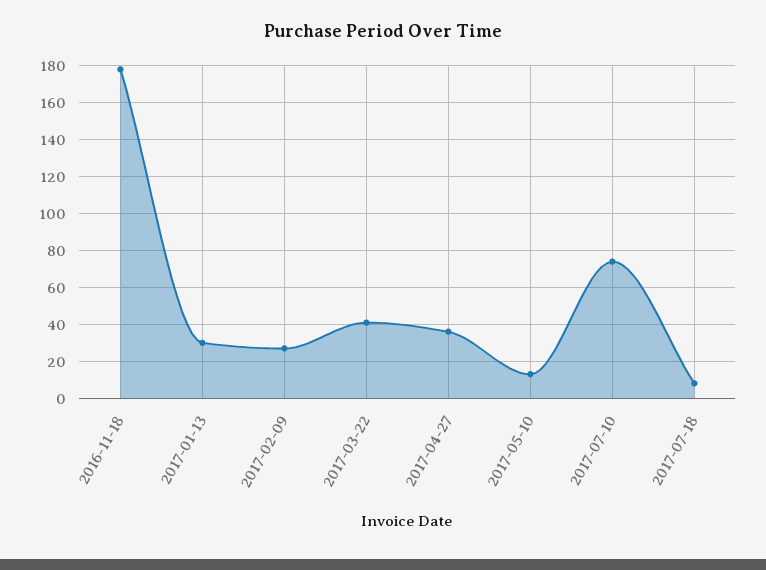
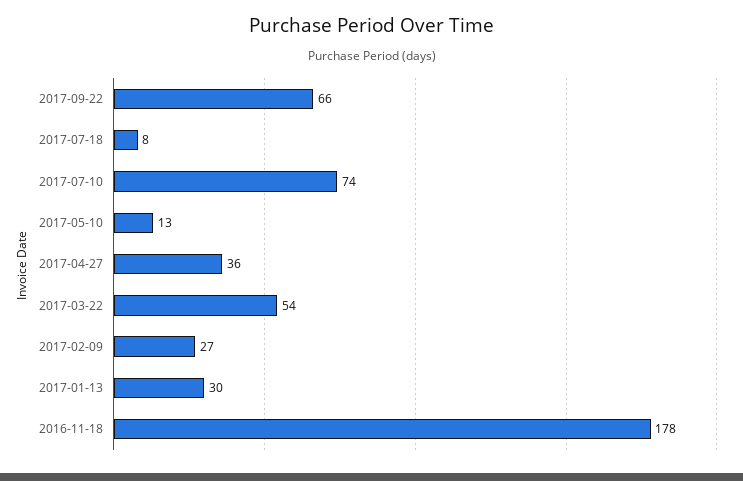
2017-03-22: 40 -> 54
2017-09-22: none -> 66

